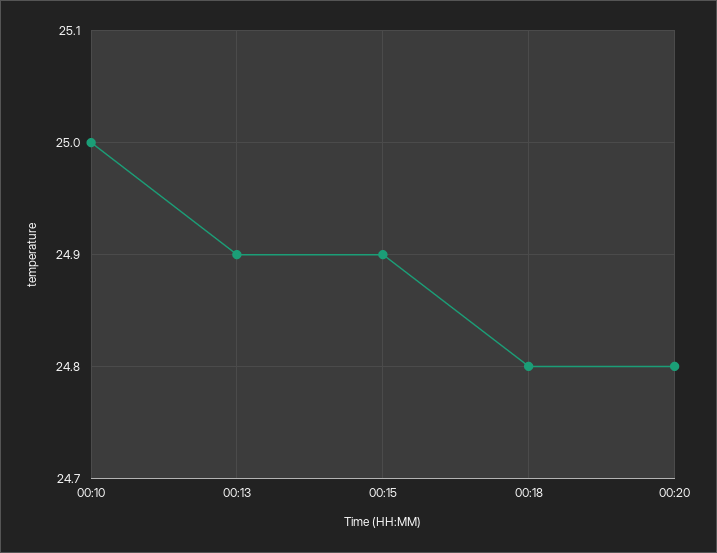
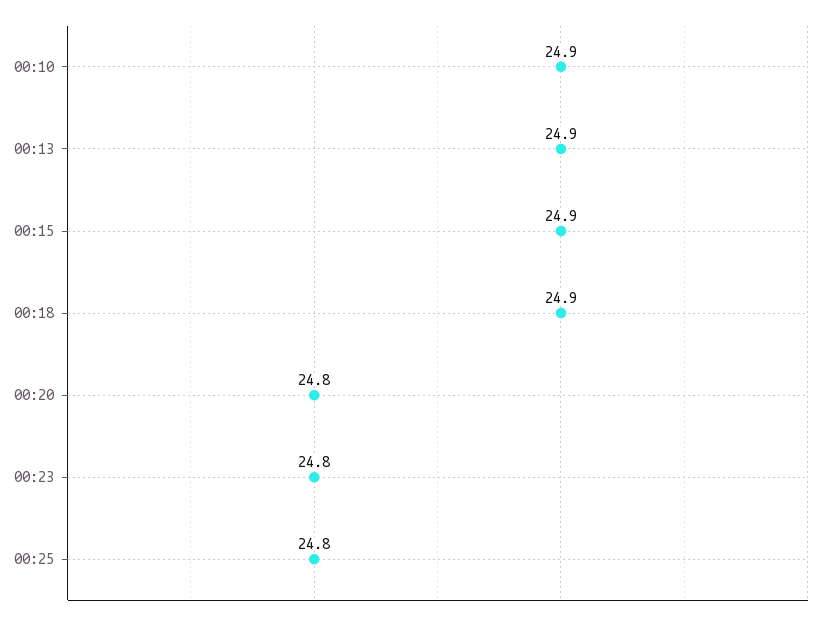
00:10: 25 -> 24.9
00:18: 24.8 -> 24.9
00:23: none -> 24.8
00:25: none -> 24.8

